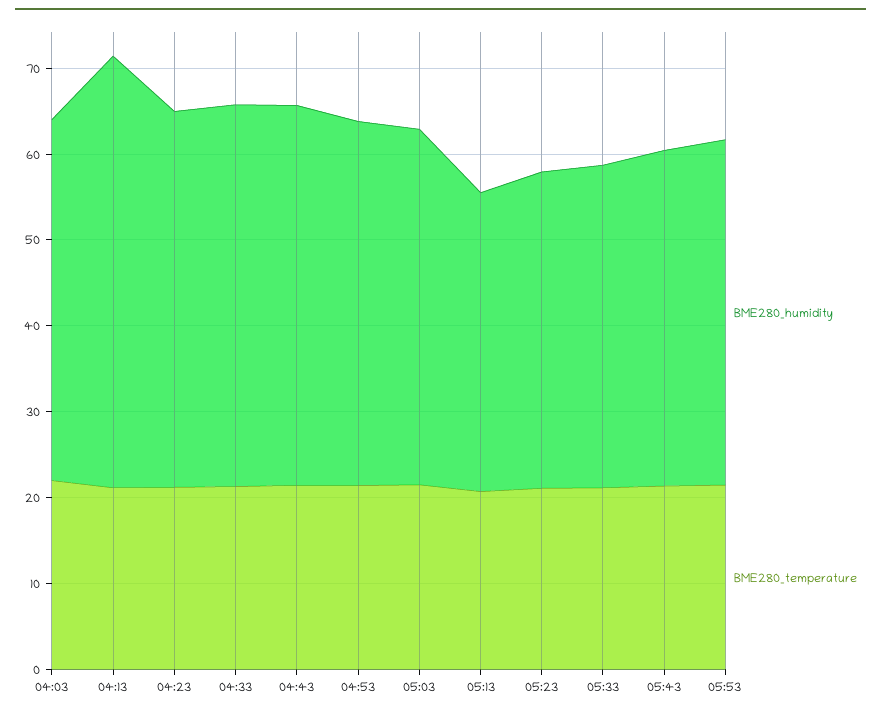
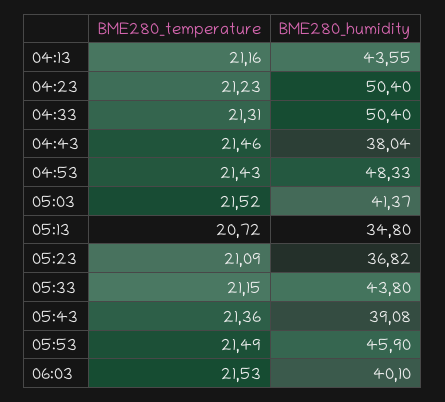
BME280_humidity, 04:03: 42 -> none
BME280_temperature, 04:03: 22 -> none
BME280_humidity, 04:13: 50 -> 43.55
BME280_humidity, 04:23: 44 -> 50.4
BME280_humidity, 04:33: 44 -> 50.4
BME280_humidity, 04:43: 44 -> 38.04
BME280_humidity, 04:53: 42 -> 48.33
BME280_humidity, 05:33: 38 -> 43.8
BME280_humidity, 05:53: 40 -> 45.9
BME280_temperature, 06:03: none -> 21.53
BME280_humidity, 06:03: none -> 40.1

